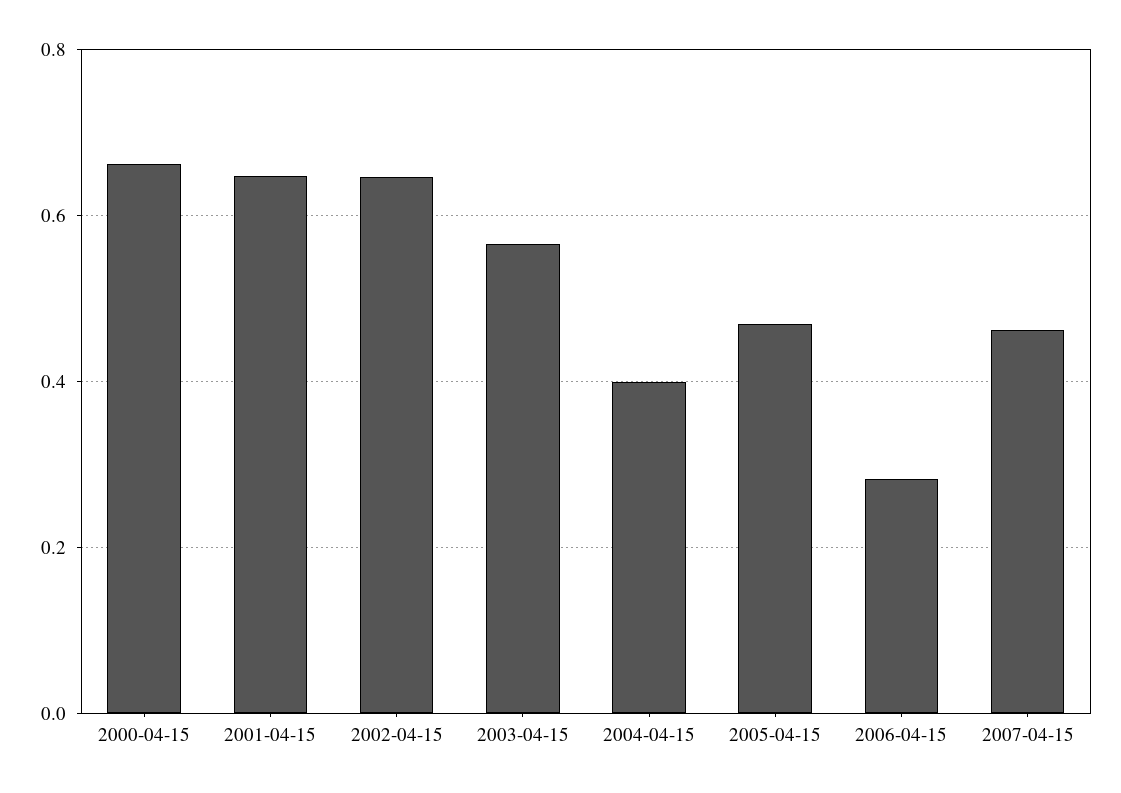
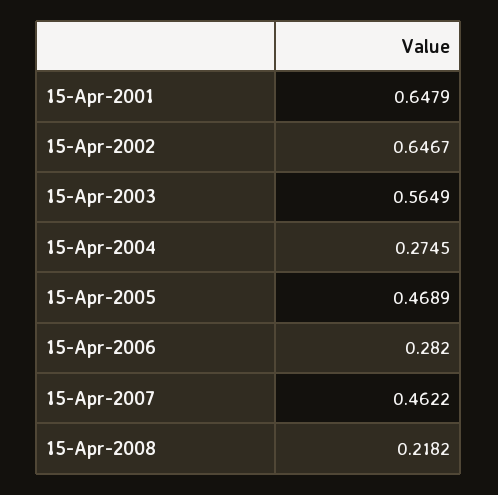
2000-04-15: 0.66 -> none
2004-04-15: 0.4 -> 0.2745
15-Apr-2008: none -> 0.2182

